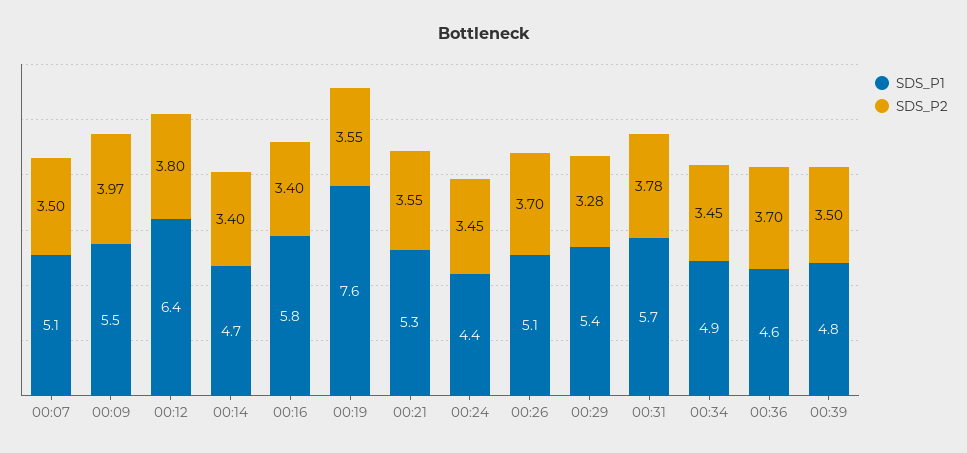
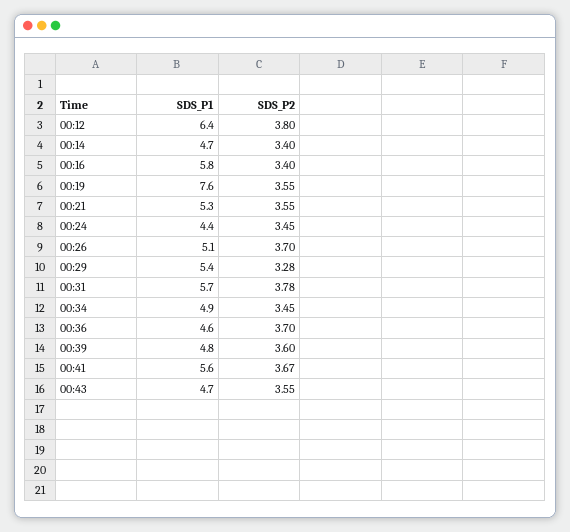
SDS_P1, 00:07: 5.1 -> none
SDS_P2, 00:07: 3.5 -> none
SDS_P1, 00:09: 5.5 -> none
SDS_P2, 00:09: 3.97 -> none
SDS_P2, 00:39: 3.5 -> 3.6
SDS_P1, 00:41: none -> 5.6
SDS_P2, 00:41: none -> 3.67
SDS_P1, 00:43: none -> 4.7
SDS_P2, 00:43: none -> 3.55

